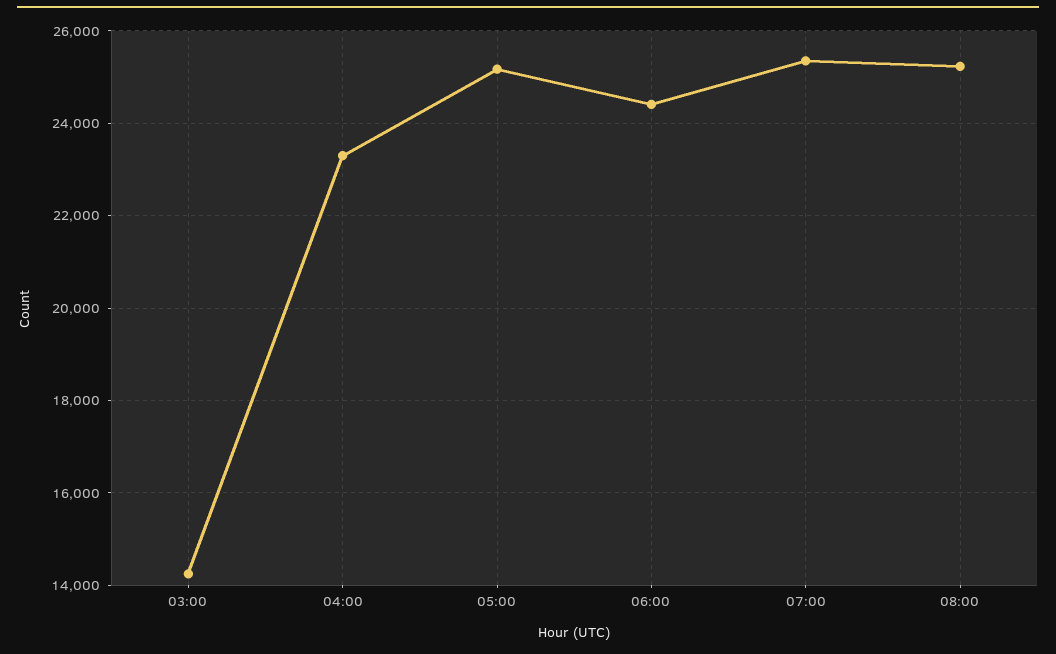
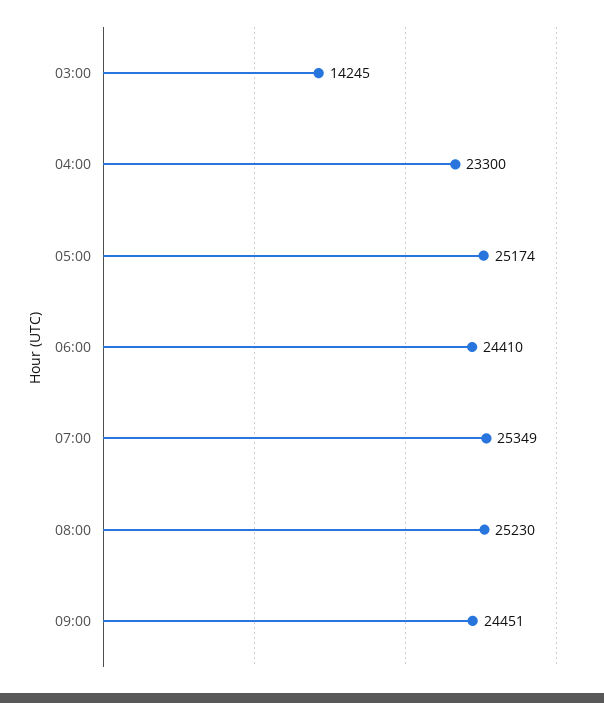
09:00: none -> 24451

